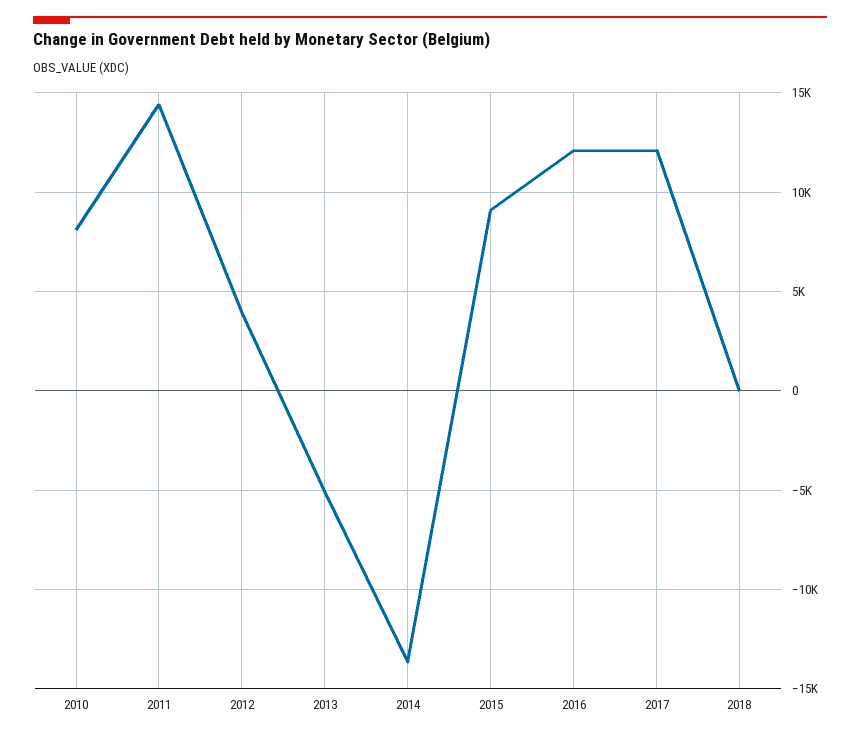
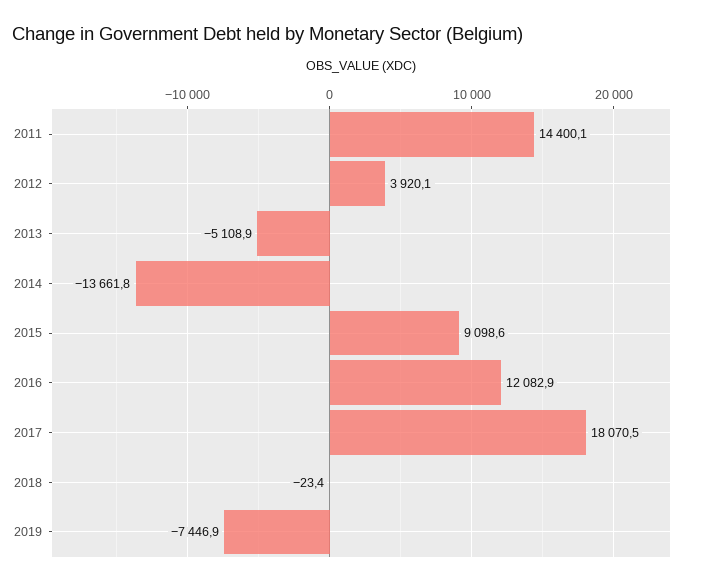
2010: 8000 -> none
2017: 12000 -> 18070.5
2019: none -> -7446.9

